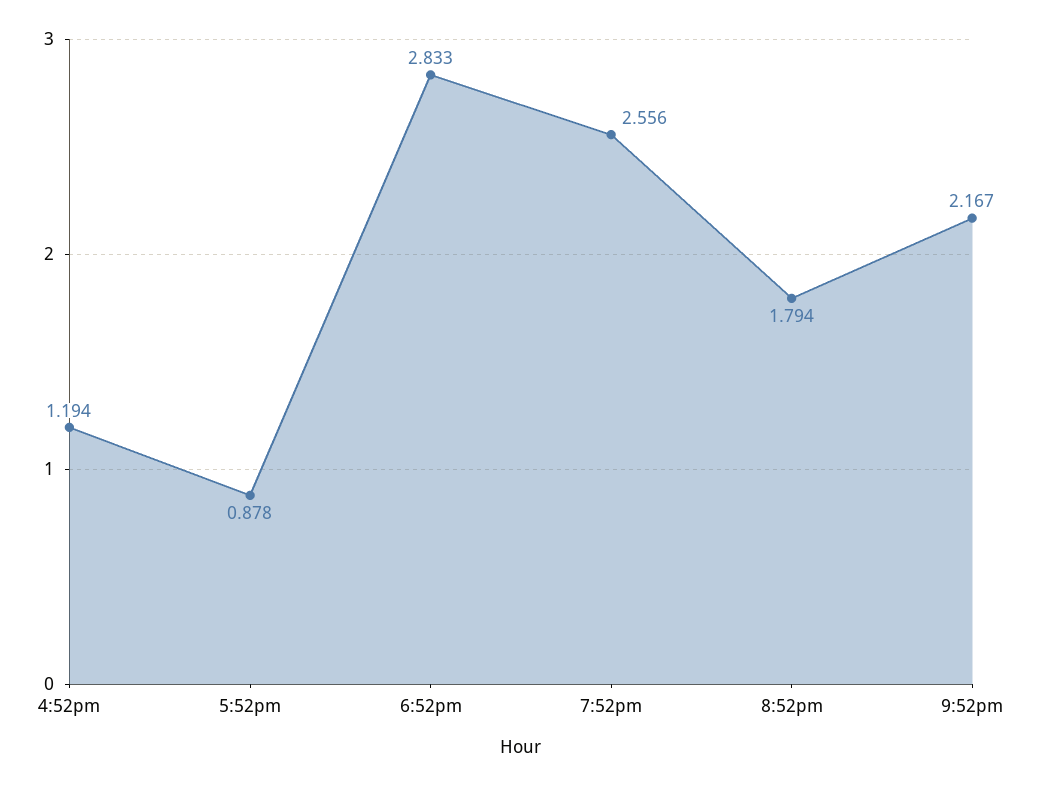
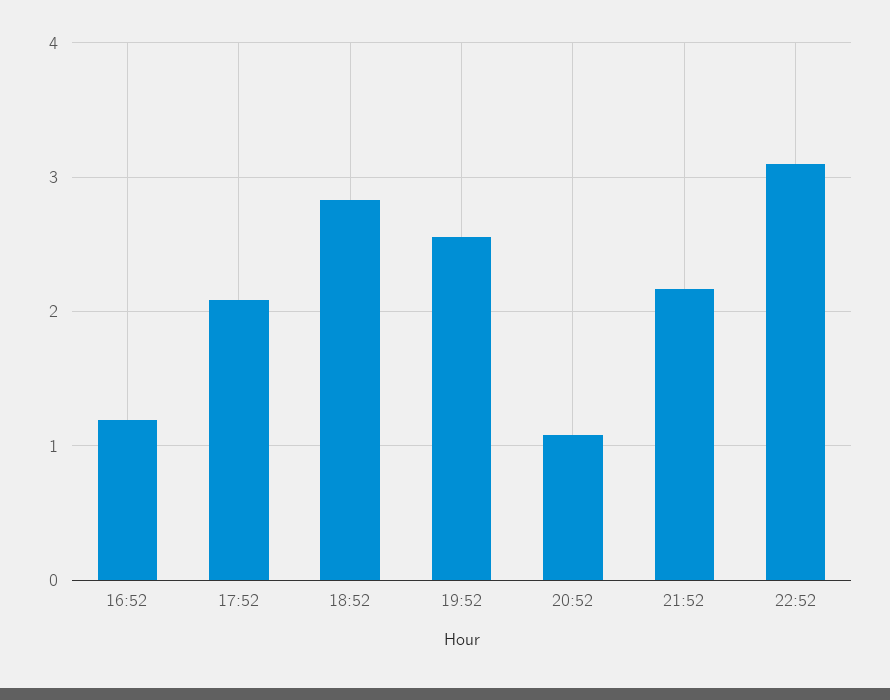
5:52pm: 0.878 -> 2.1
8:52pm: 1.794 -> 1.1
22:52: none -> 3.1

